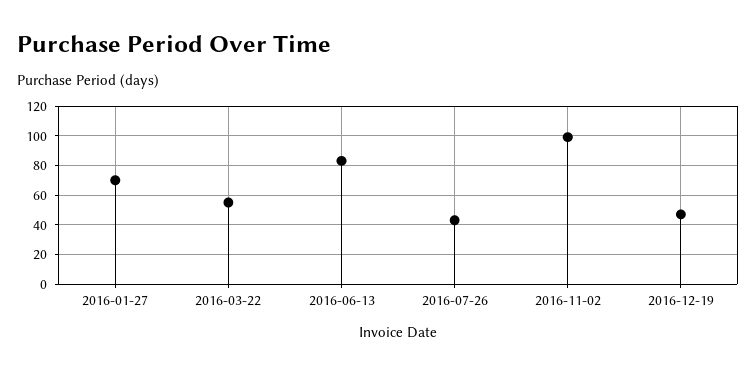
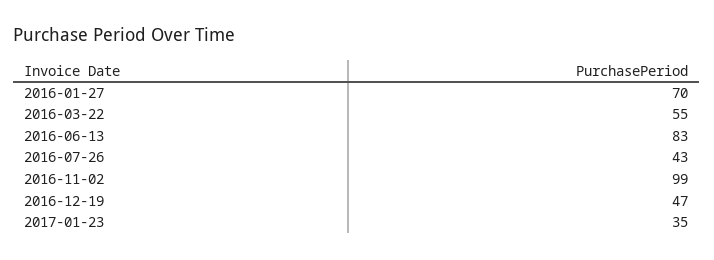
2017-01-23: none -> 35

